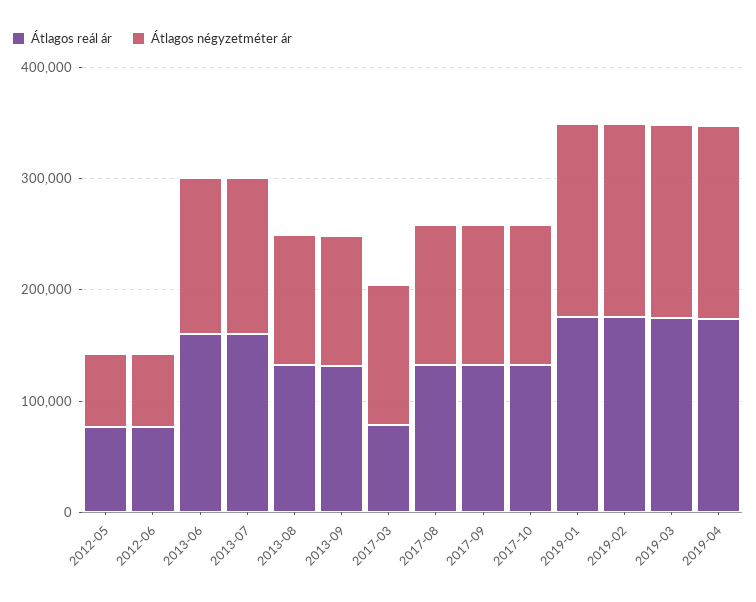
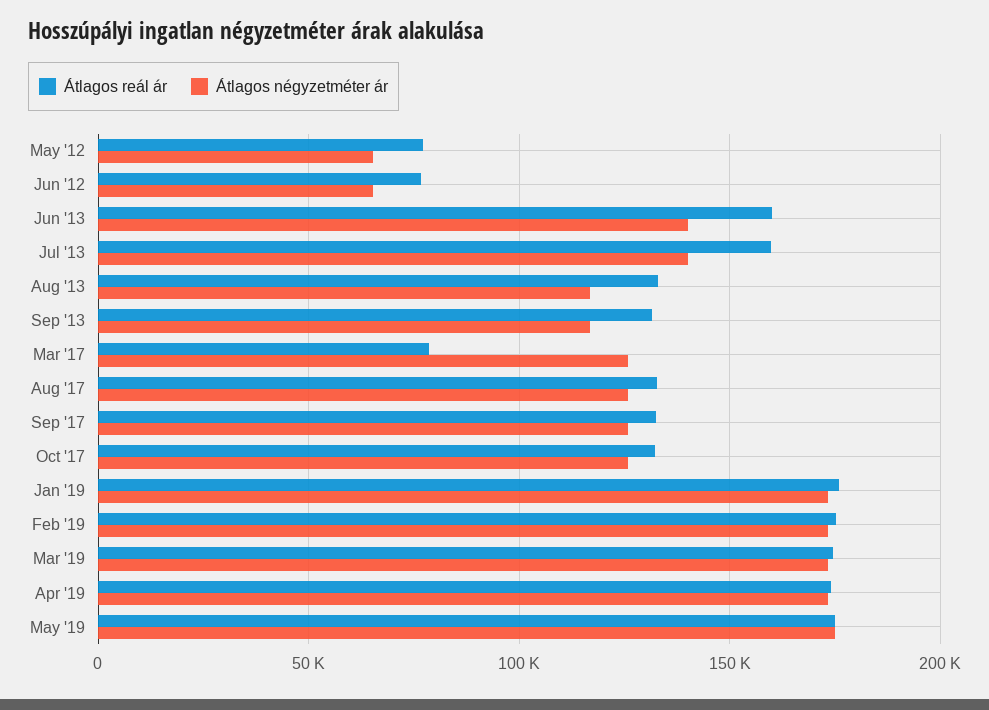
Átlagos reál ár, May '19: none -> 175000
Átlagos négyzetméter ár, May '19: none -> 175000

